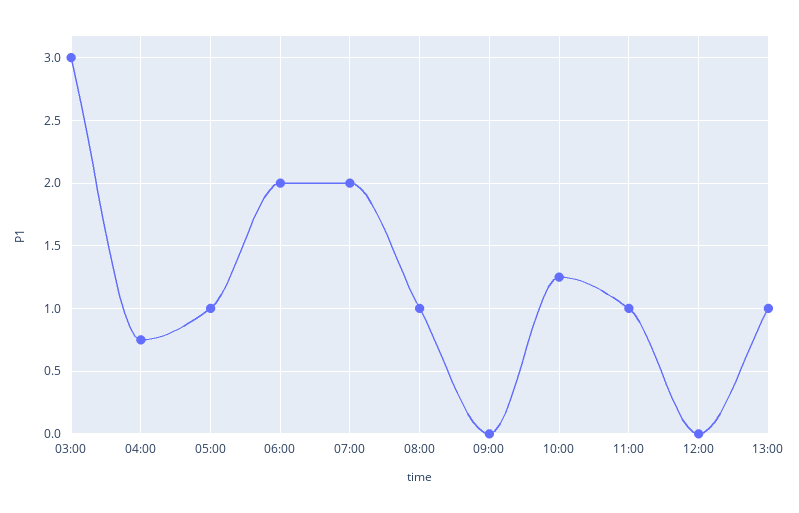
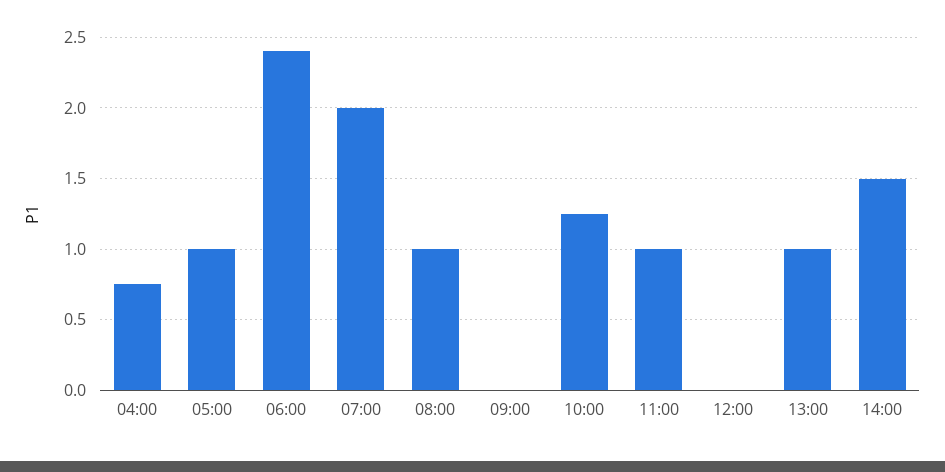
03:00: 3 -> none
06:00: 2 -> 2.4
14:00: none -> 1.5

